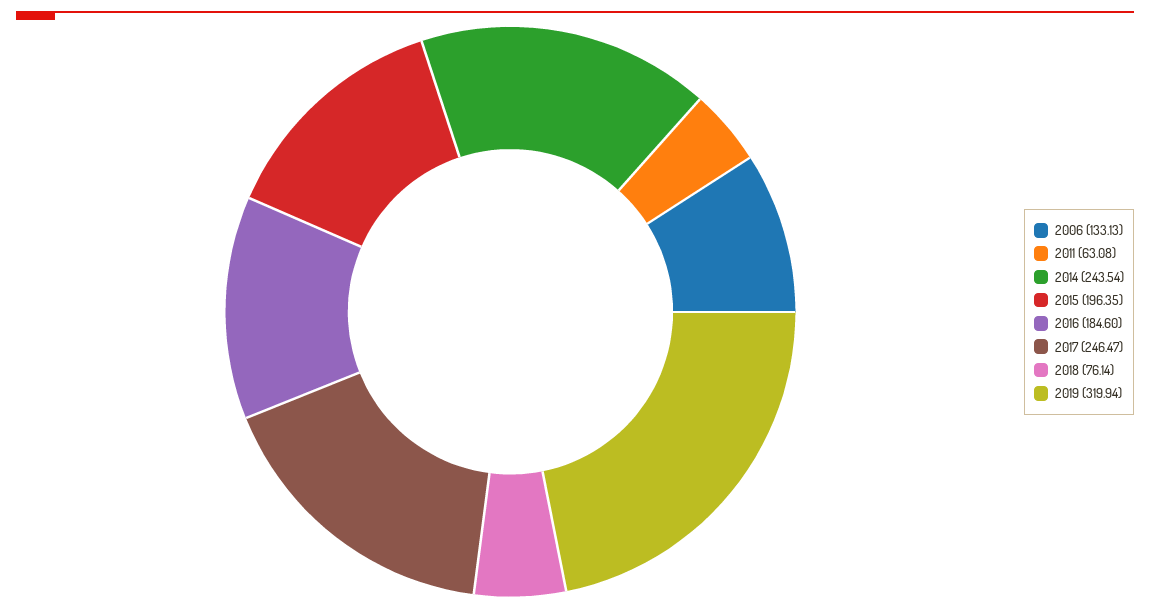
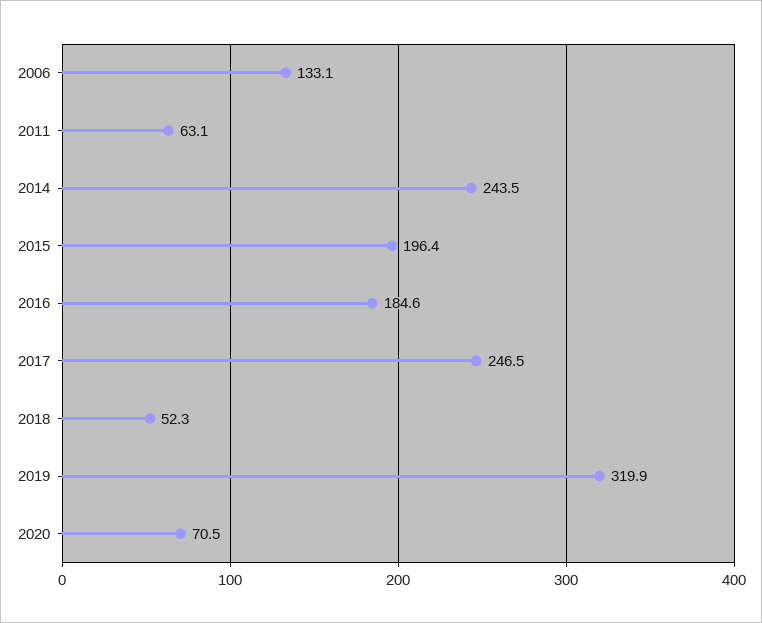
2018: 76.14 -> 52.3
2020: none -> 70.5

